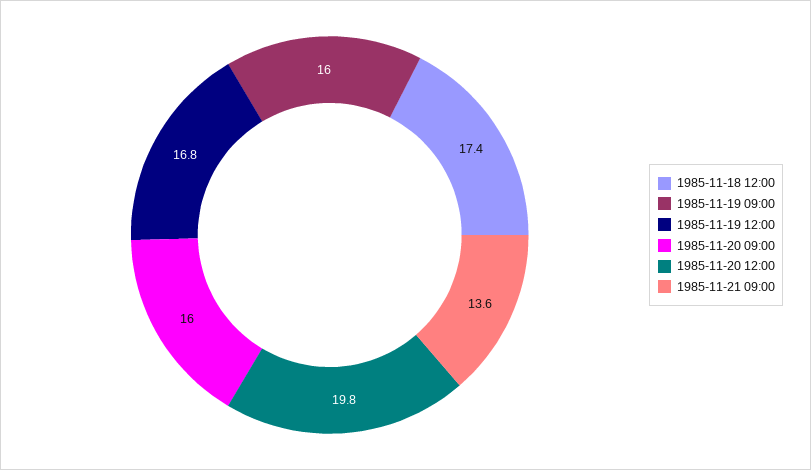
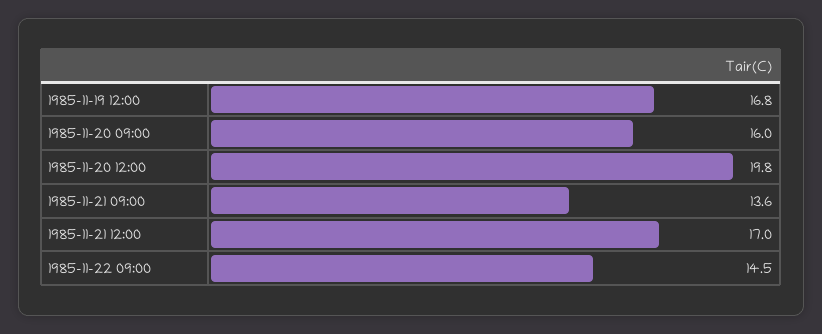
1985-11-18 12:00: 17.4 -> none
1985-11-19 09:00: 16 -> none
1985-11-21 12:00: none -> 17
1985-11-22 09:00: none -> 14.5

